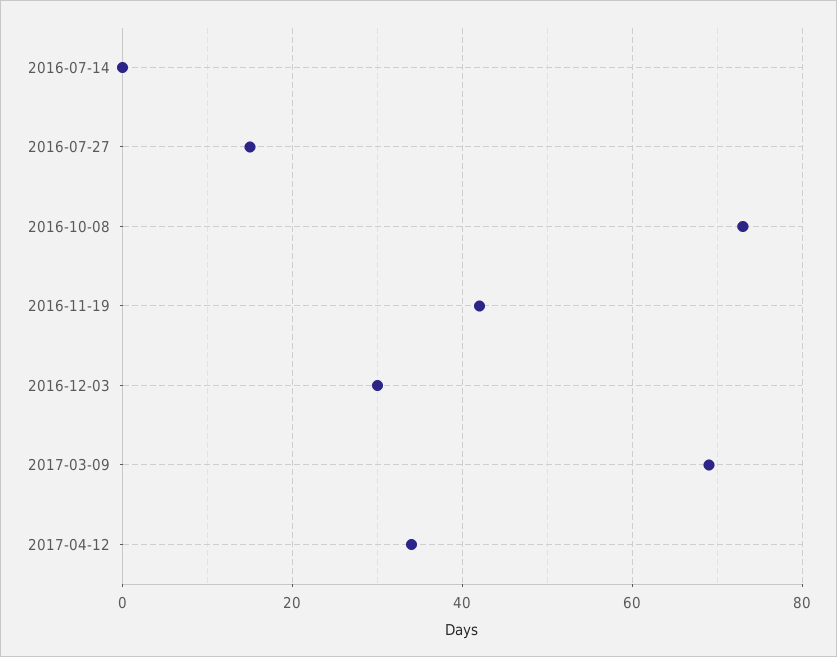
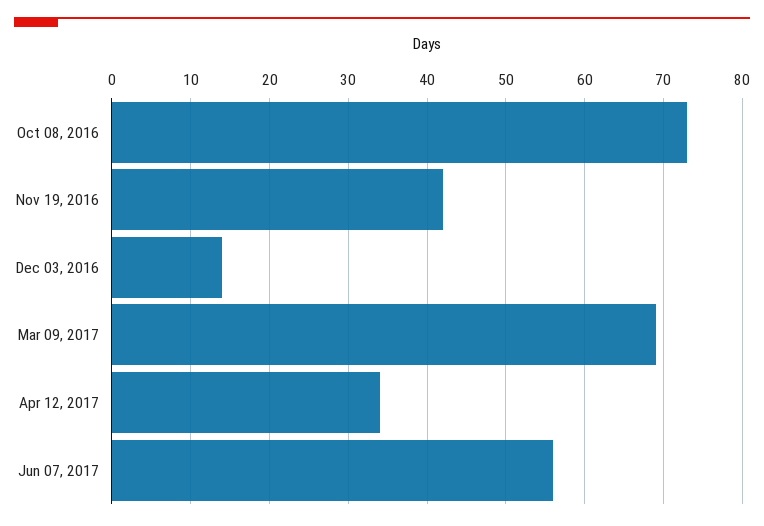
2016-07-14: 0 -> none
2016-07-27: 15 -> none
2016-12-03: 30 -> 14
Jun 07, 2017: none -> 56

